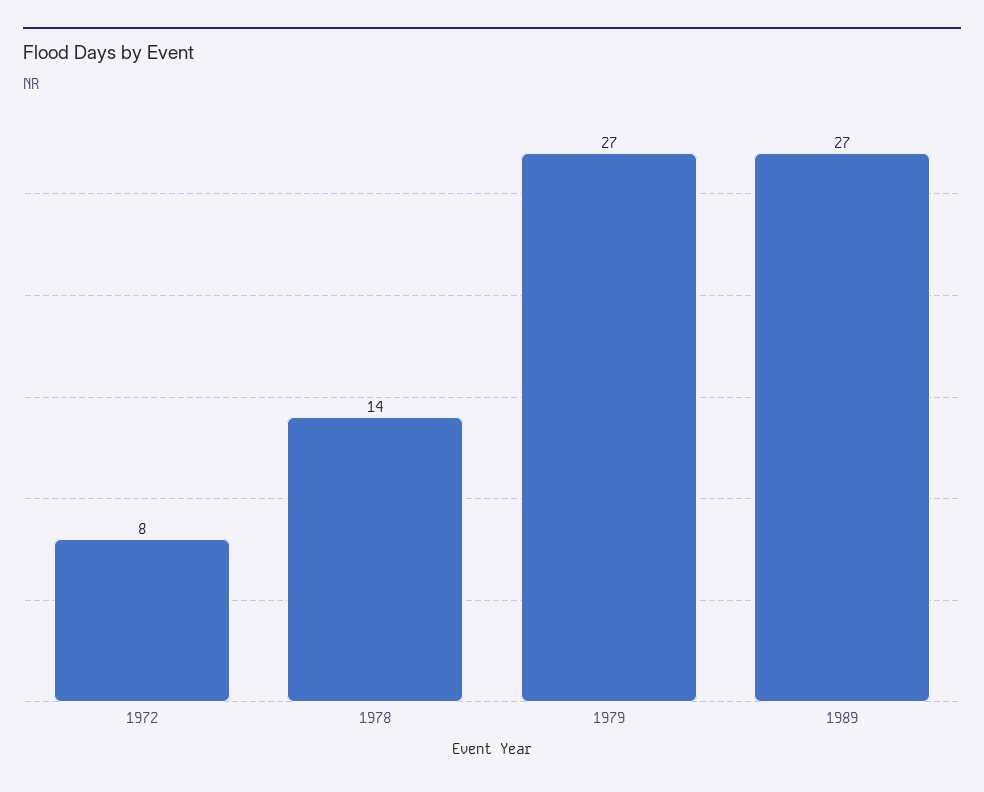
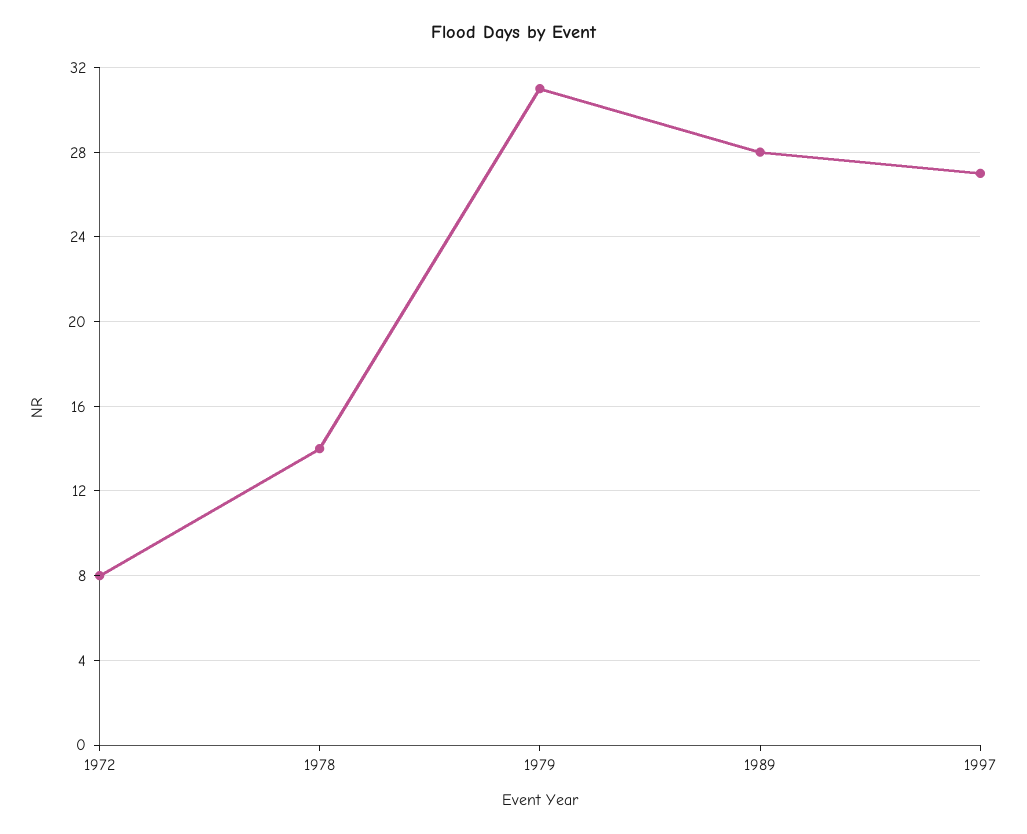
1979: 27 -> 31
1989: 27 -> 28
1997: none -> 27

